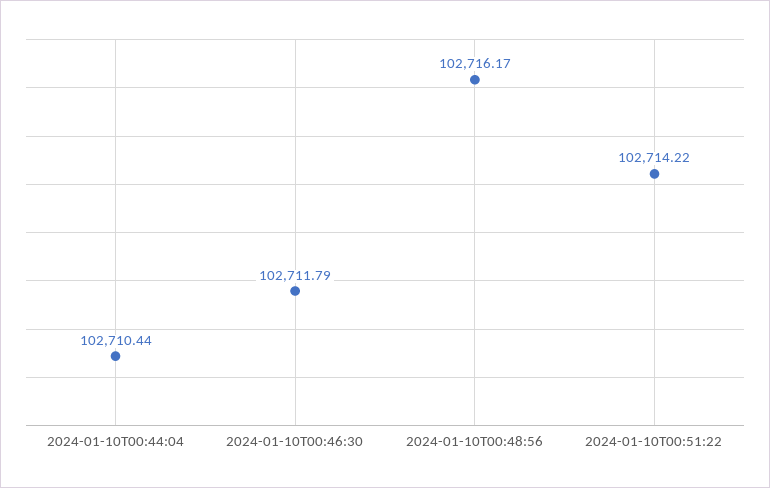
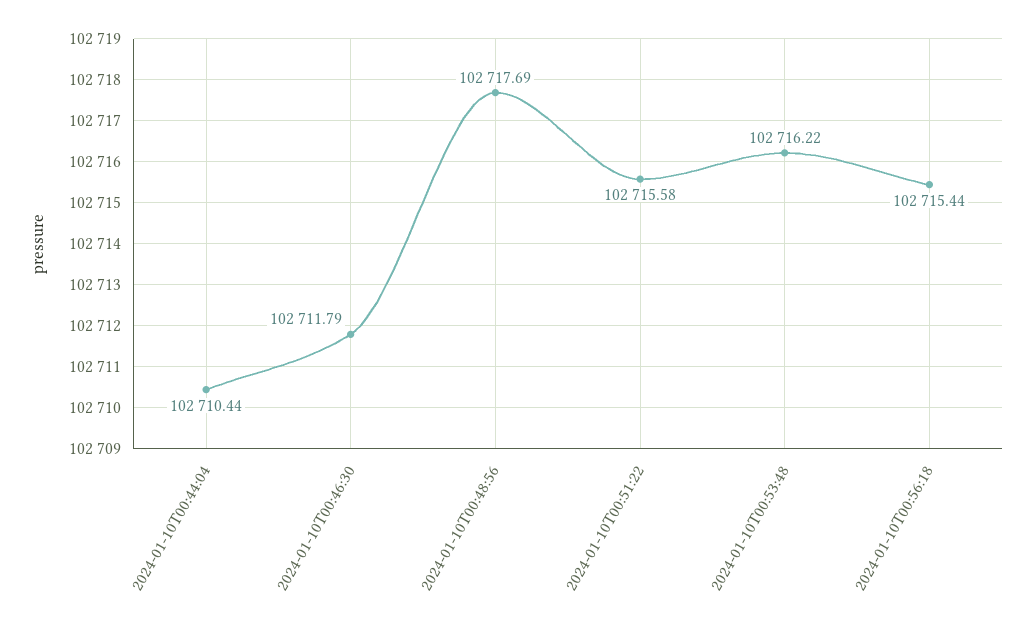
2024-01-10T00:48:56: 102716.17 -> 102717.69
2024-01-10T00:51:22: 102714.22 -> 102715.58
2024-01-10T00:53:48: none -> 102716.22
2024-01-10T00:56:18: none -> 102715.44

